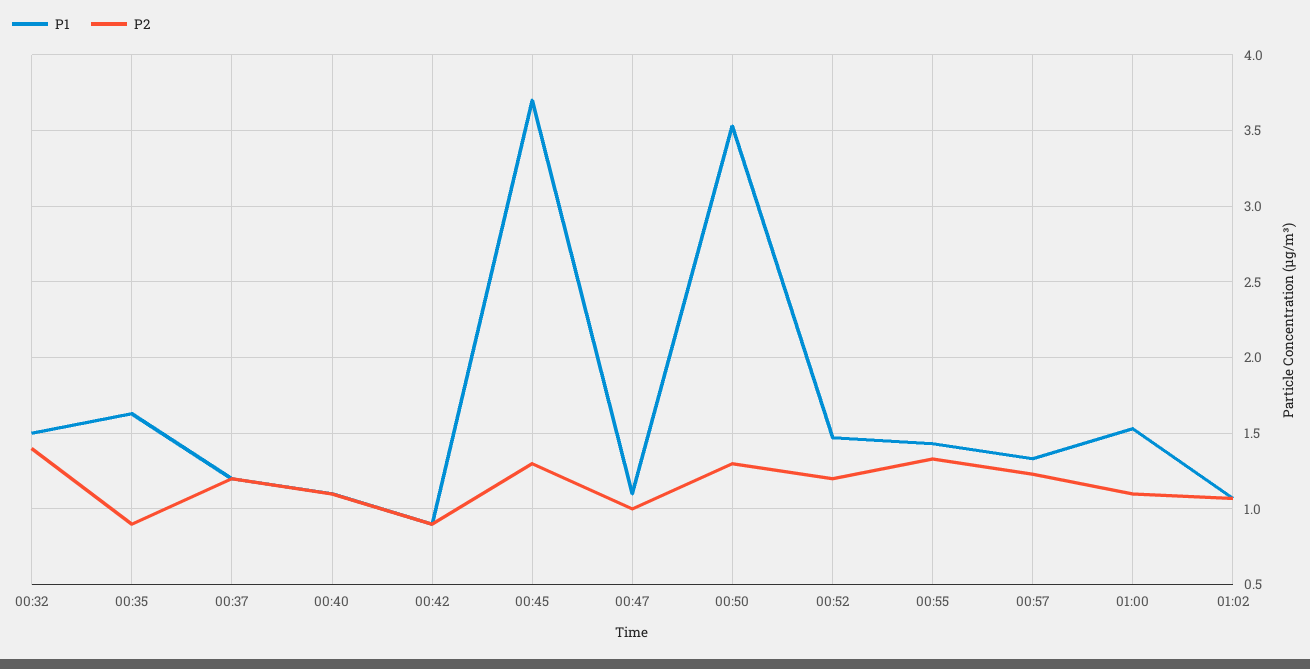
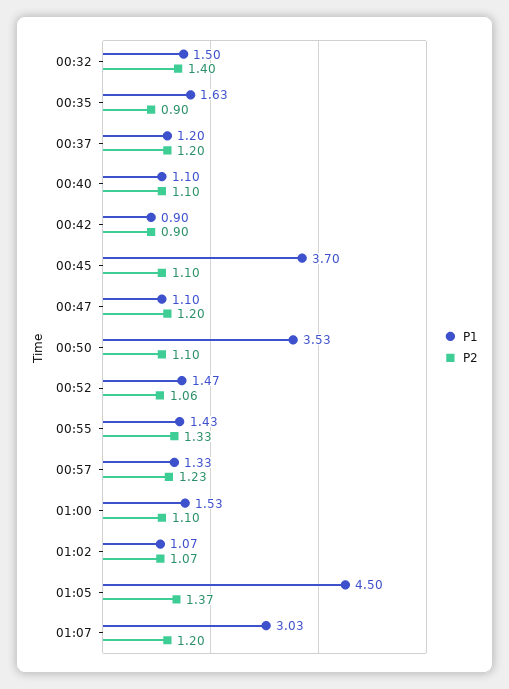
P2, 00:45: 1.3 -> 1.1
P2, 00:47: 1 -> 1.2
P2, 00:50: 1.3 -> 1.1
P2, 00:52: 1.2 -> 1.06
P1, 01:05: none -> 4.5
P2, 01:05: none -> 1.37
P1, 01:07: none -> 3.03
P2, 01:07: none -> 1.2

